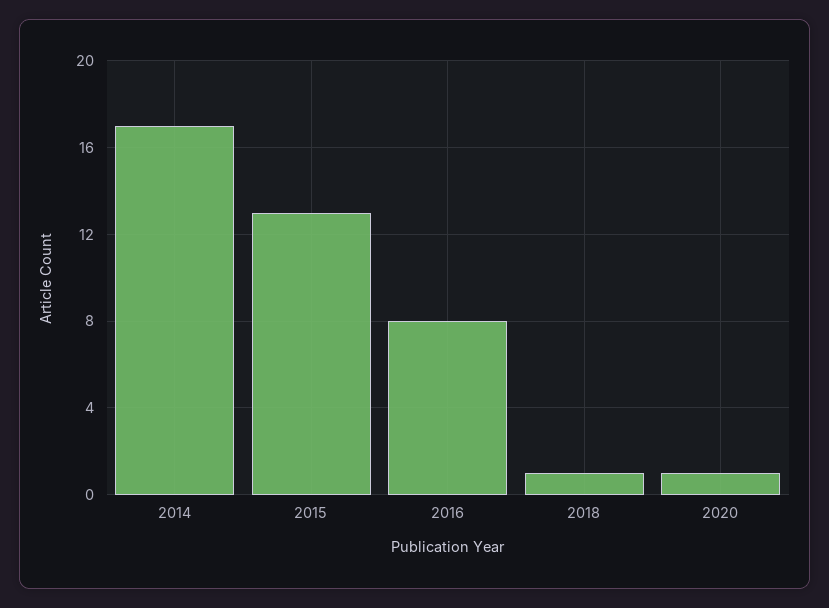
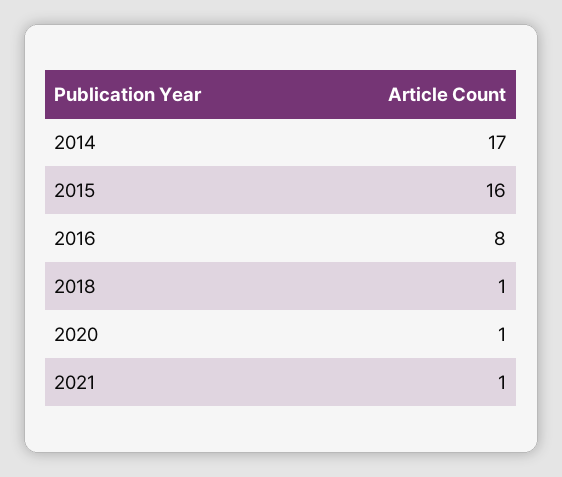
2015: 13 -> 16
2021: none -> 1

